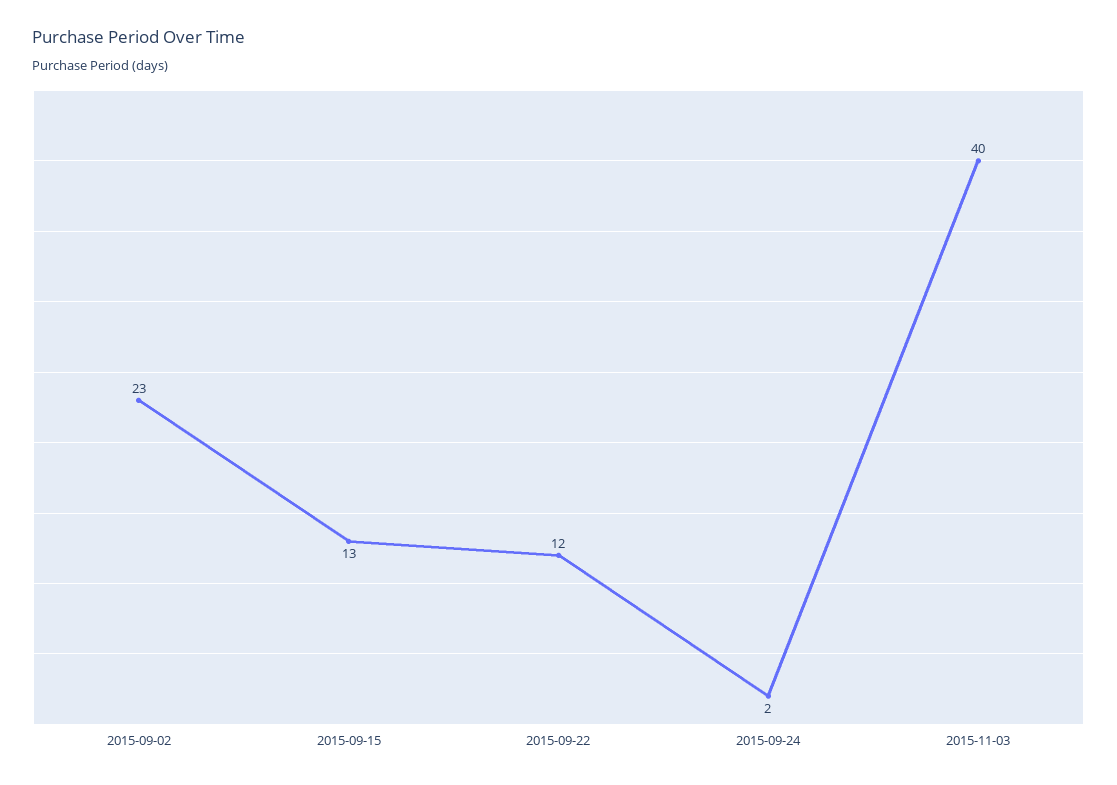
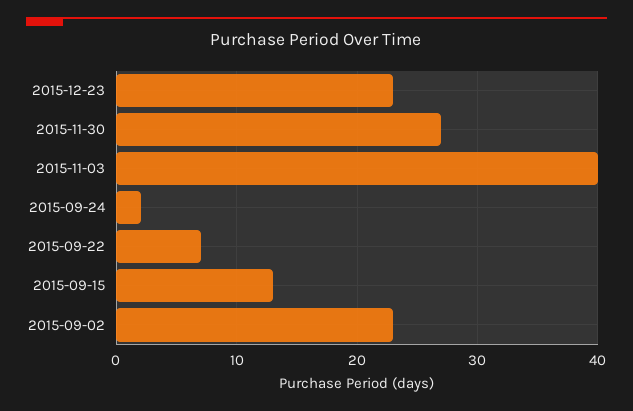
2015-09-22: 12 -> 7
2015-12-23: none -> 23
2015-11-30: none -> 27

